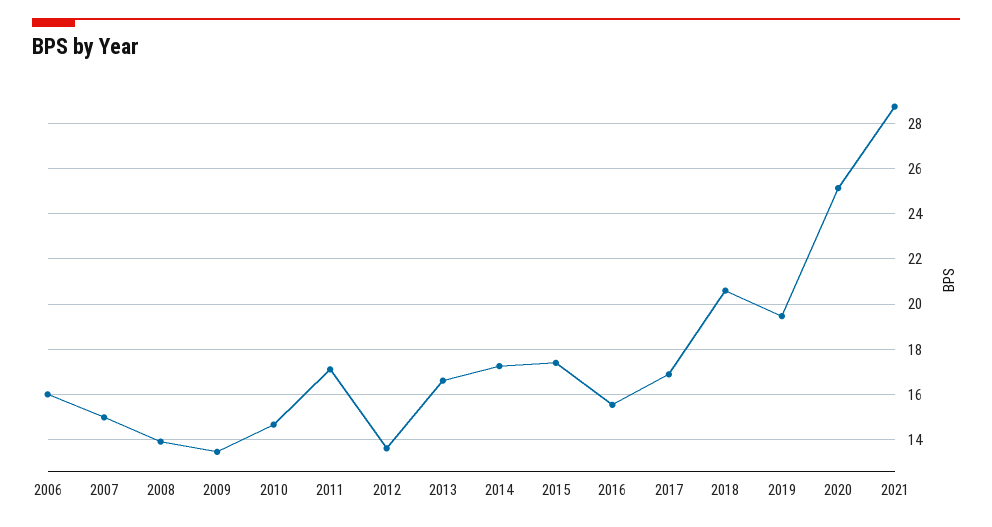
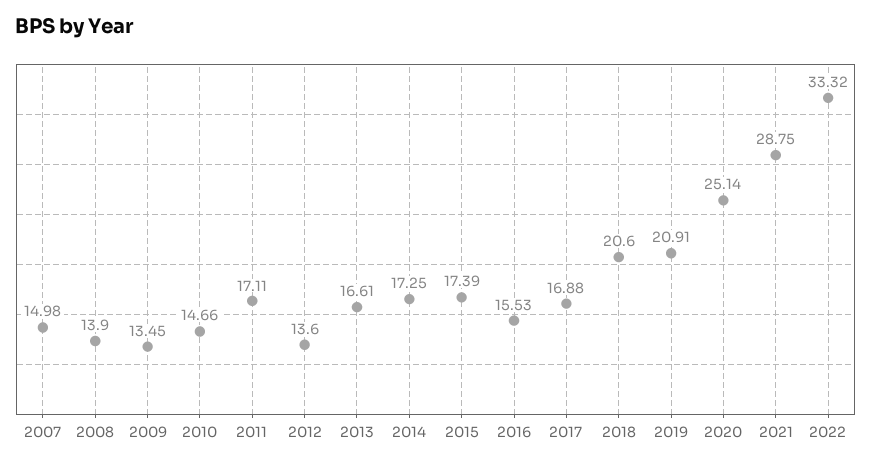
2006: 16 -> none
2019: 19.5 -> 20.91
2022: none -> 33.32

